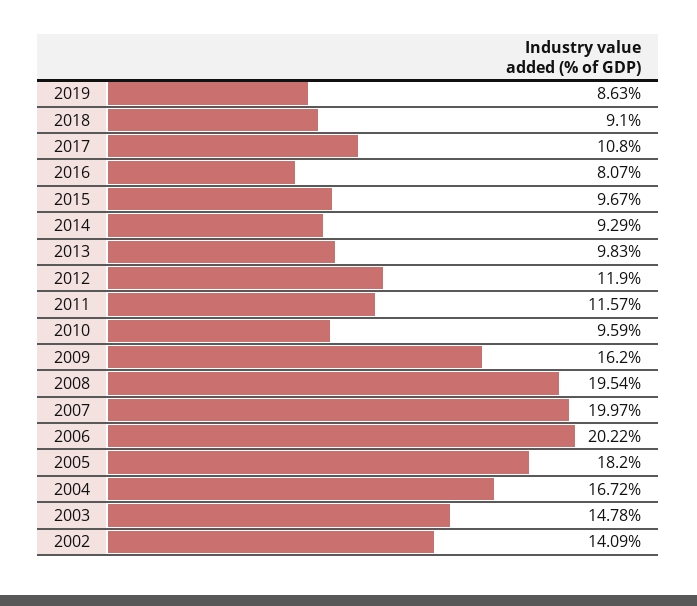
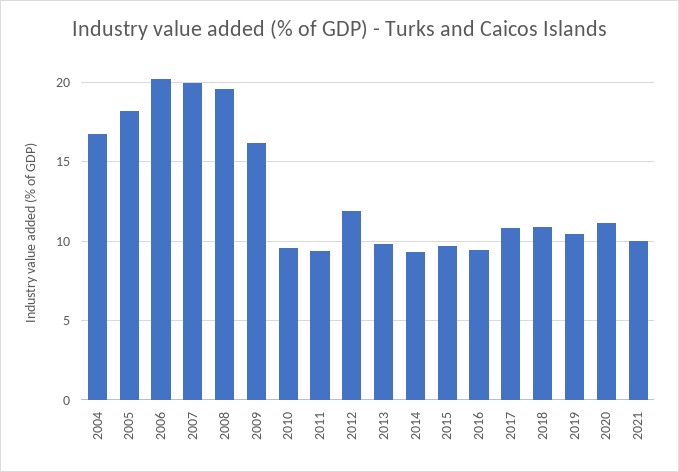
2019: 8.63 -> 10.5
2018: 9.1 -> 11
2016: 8.07 -> 9.5
2011: 11.57 -> 9.5
2003: 14.78 -> none
2002: 14.09 -> none
2020: none -> 11
2021: none -> 10

